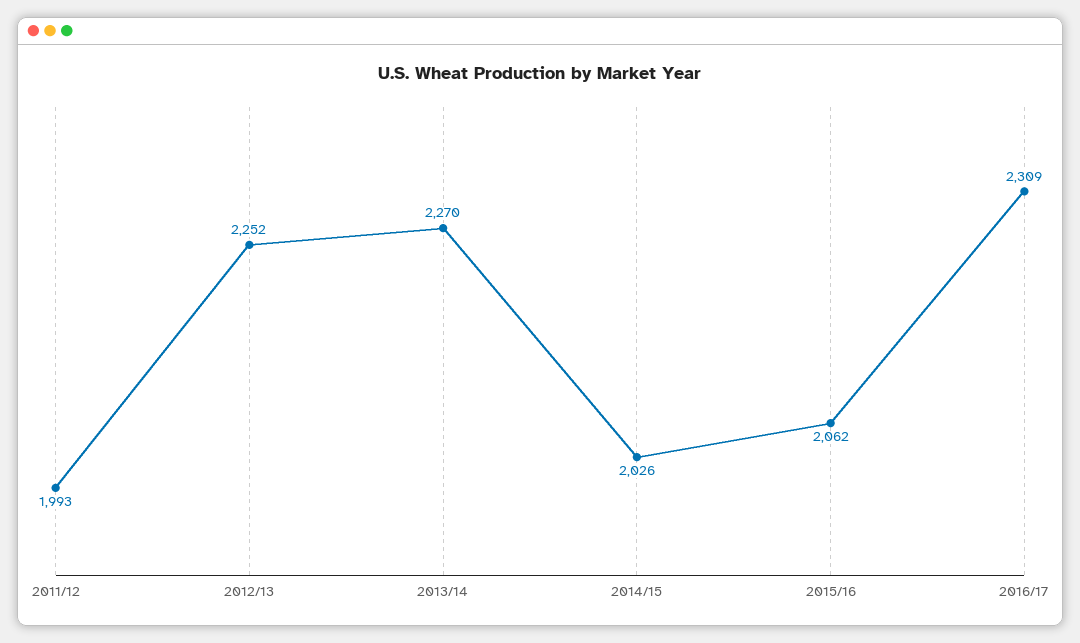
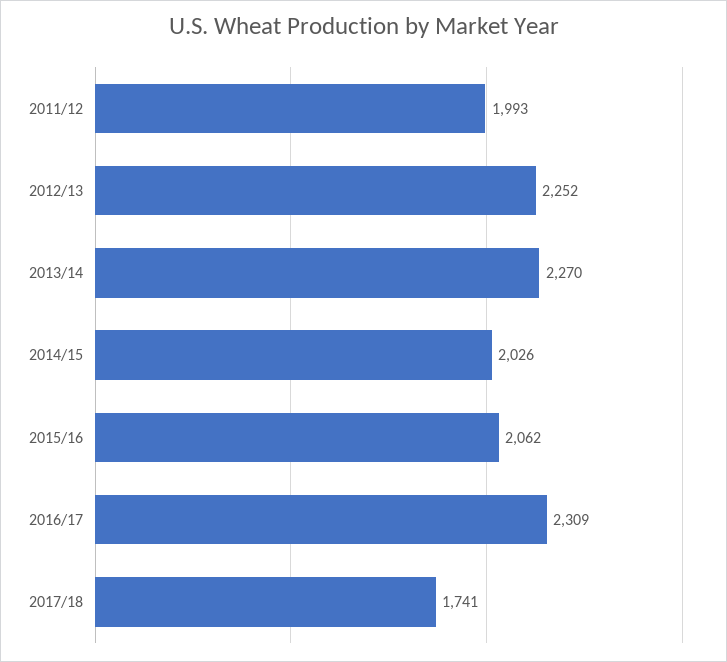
2017/18: none -> 1741

